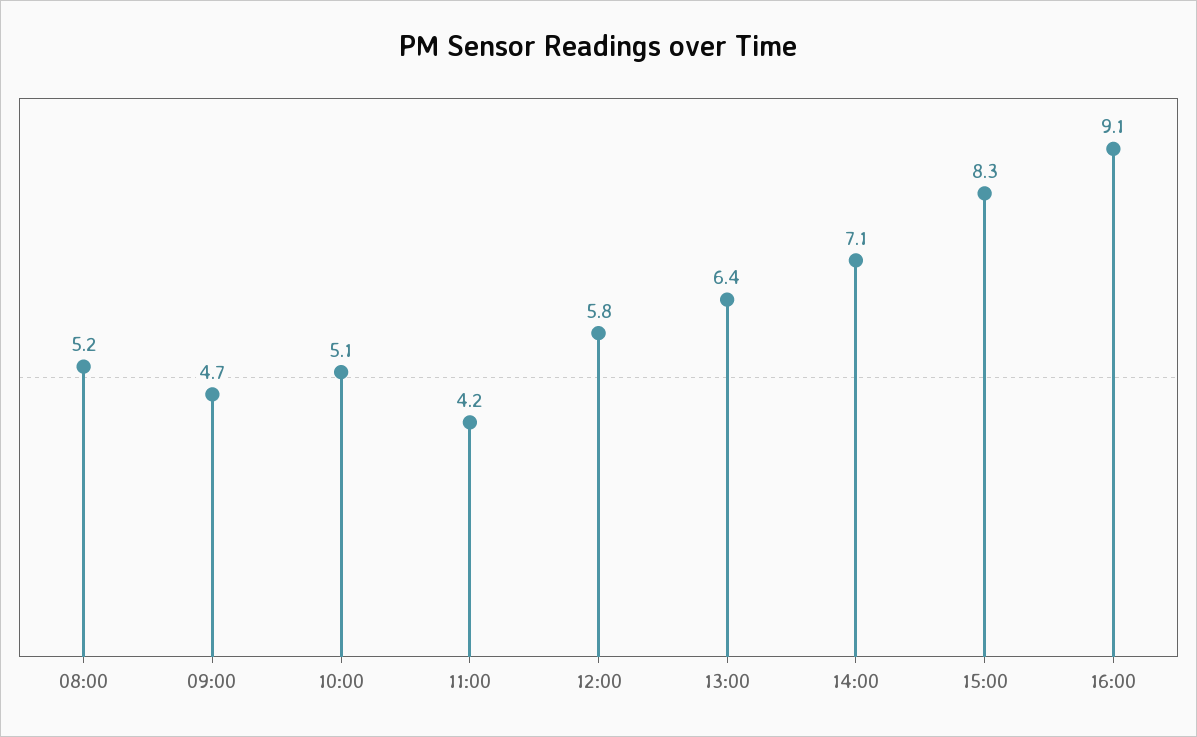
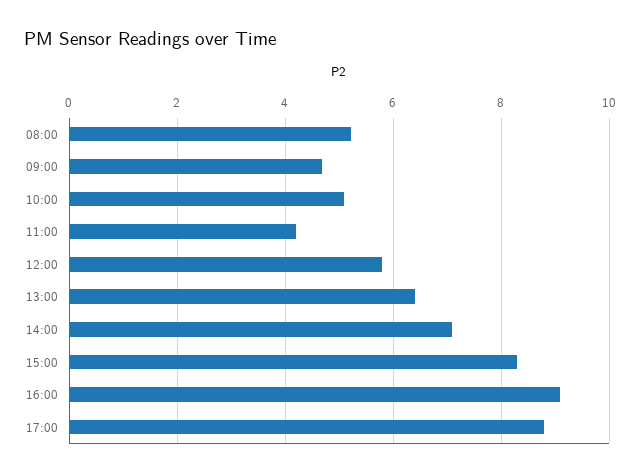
17:00: none -> 8.8

